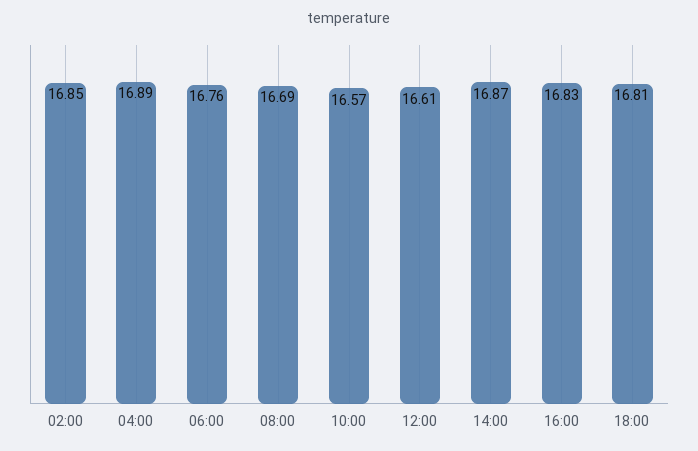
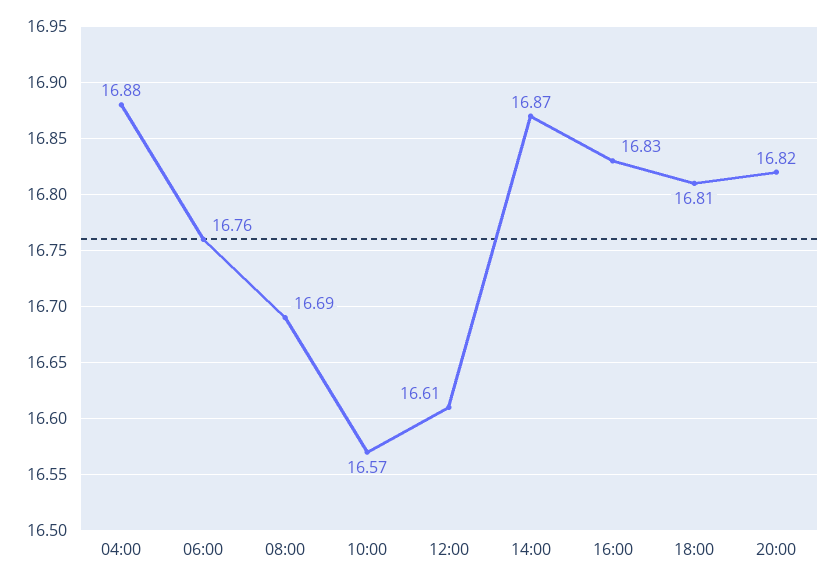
02:00: 16.85 -> none
04:00: 16.89 -> 16.88
20:00: none -> 16.82

